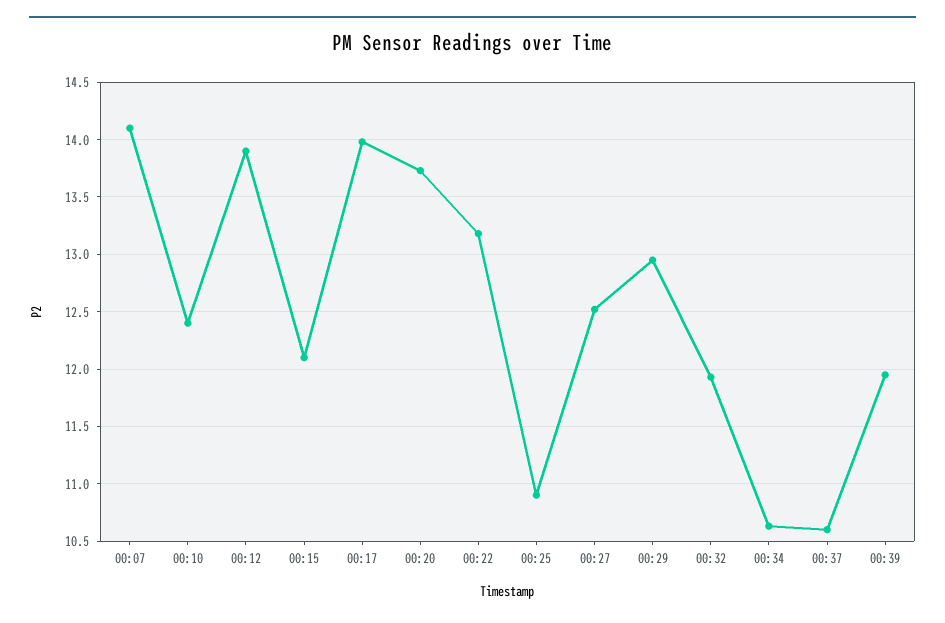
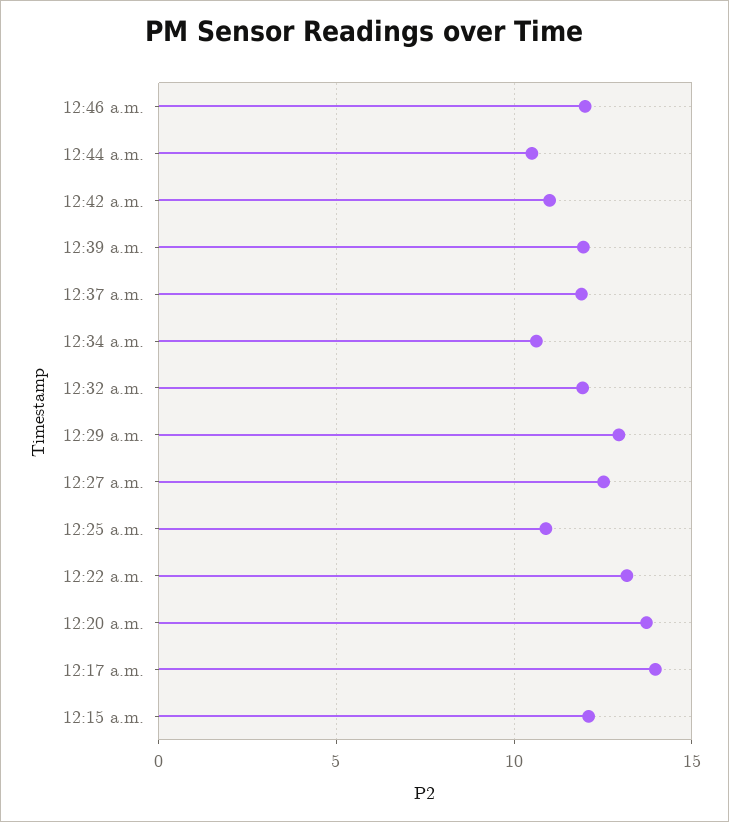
00:07: 14.1 -> none
00:10: 12.4 -> none
00:12: 13.9 -> none
00:37: 10.6 -> 12
12:46 a.m.: none -> 12
12:44 a.m.: none -> 10.5
12:42 a.m.: none -> 11

